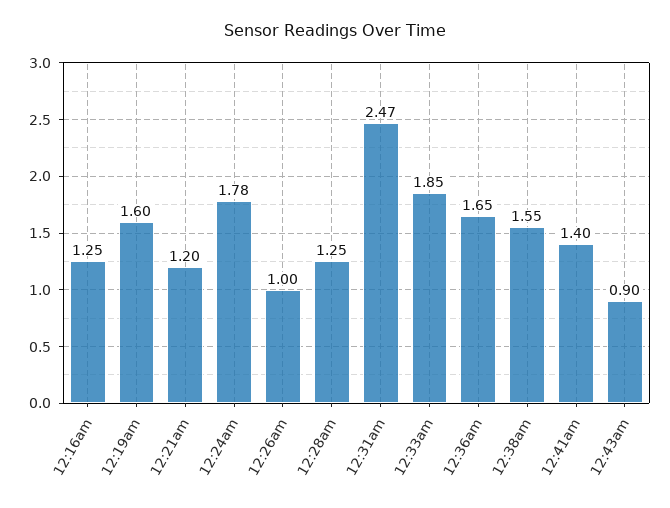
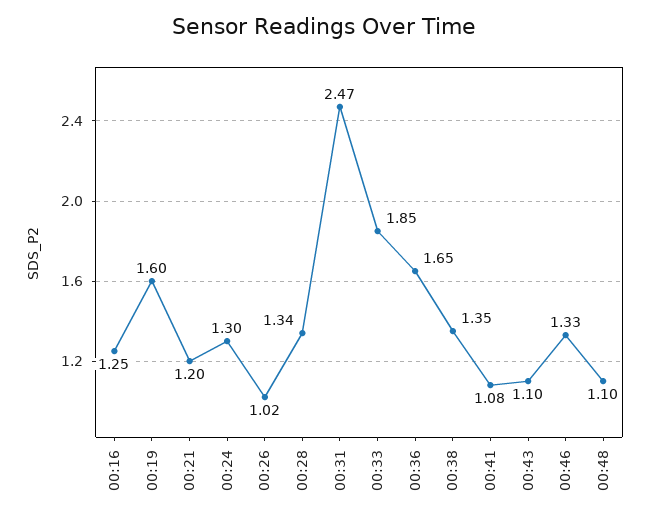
12:24am: 1.78 -> 1.3
12:26am: 1 -> 1.02
12:28am: 1.25 -> 1.34
12:38am: 1.55 -> 1.35
12:41am: 1.4 -> 1.08
12:43am: 0.9 -> 1.1
00:46: none -> 1.33
00:48: none -> 1.1

